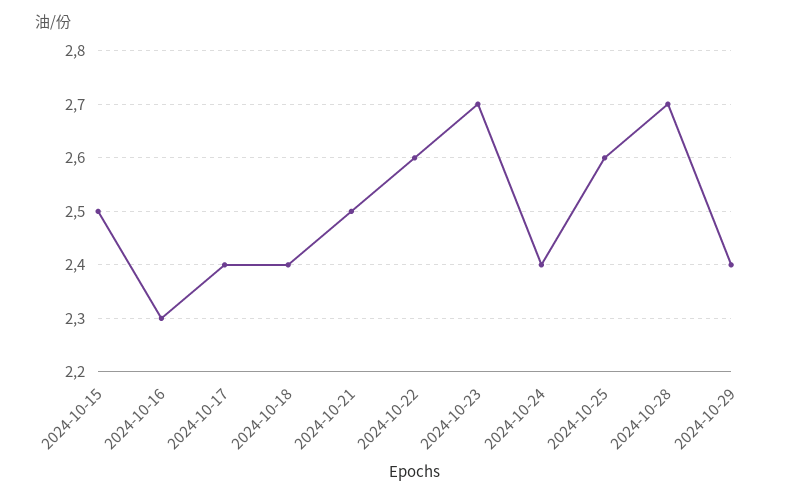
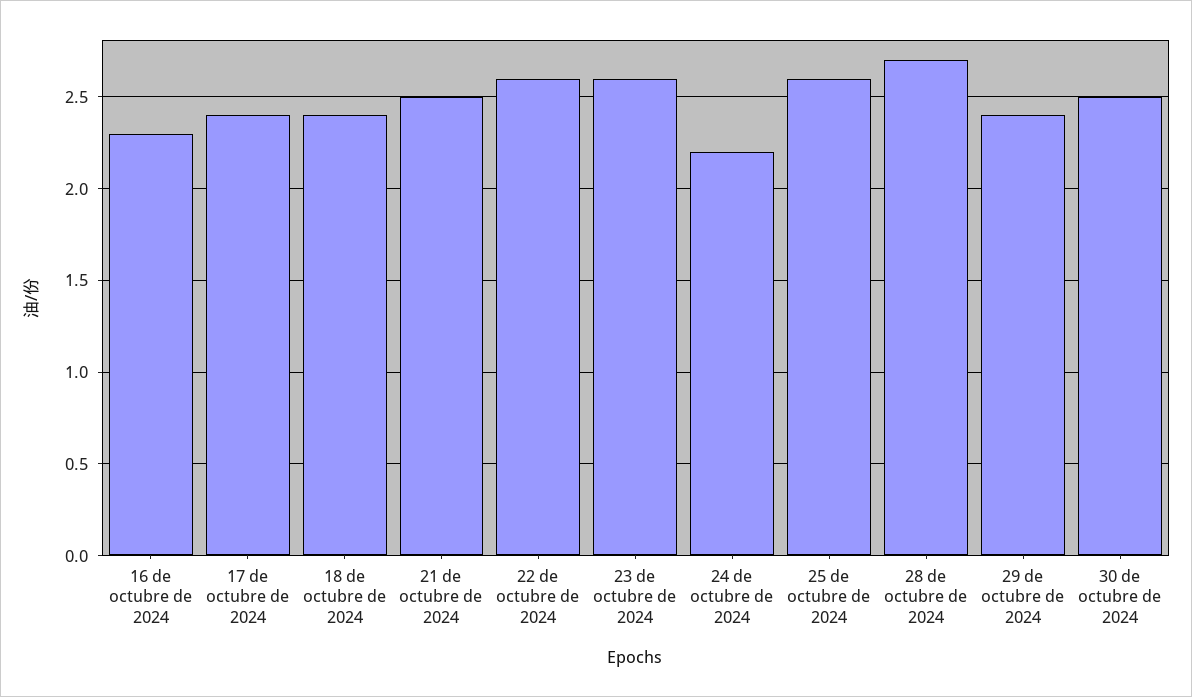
2024-10-15: 2.5 -> none
2024-10-23: 2.7 -> 2.6
2024-10-24: 2.4 -> 2.2
30 de octubre de 2024: none -> 2.5

